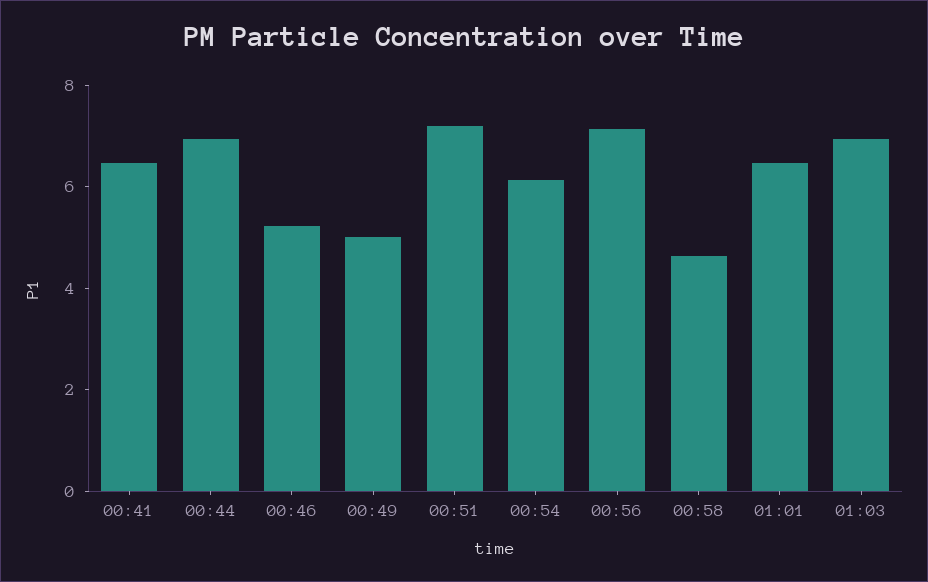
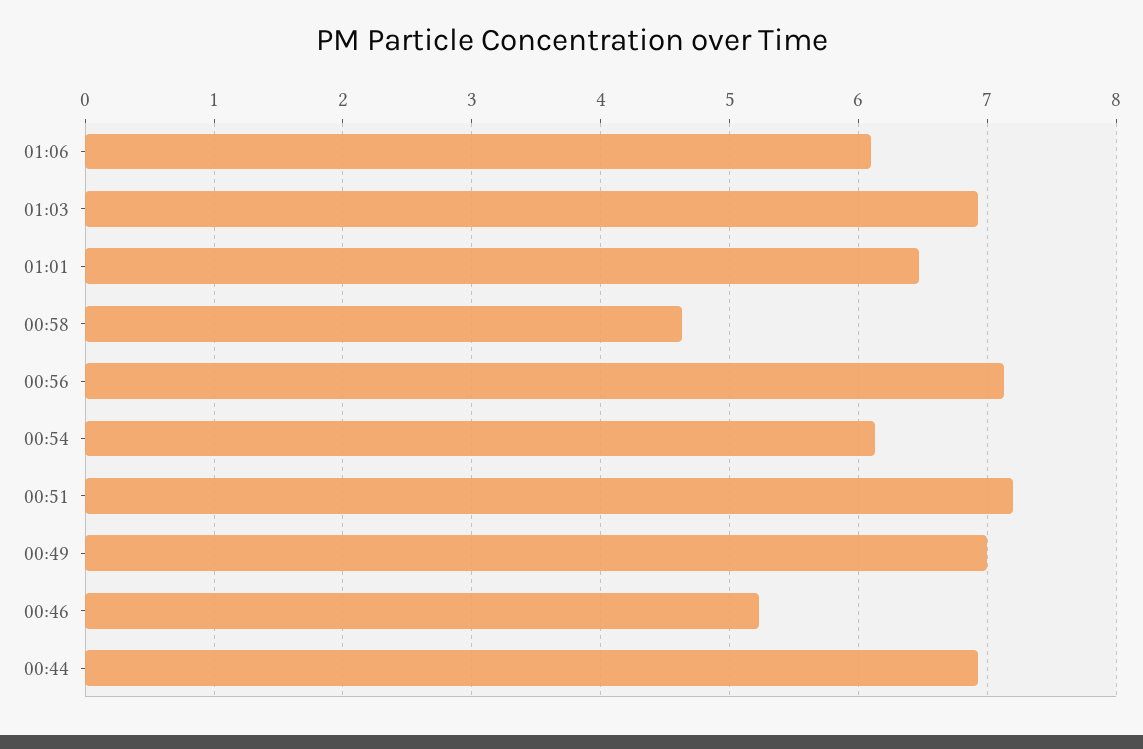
00:41: 6.5 -> none
00:49: 5 -> 7
01:06: none -> 6.1

